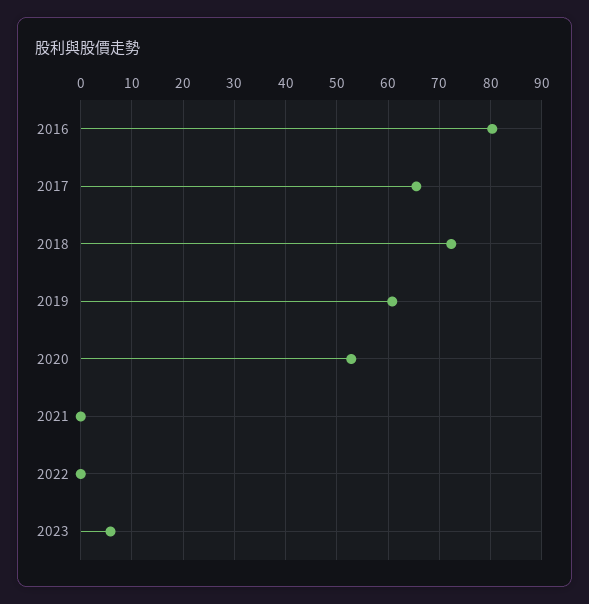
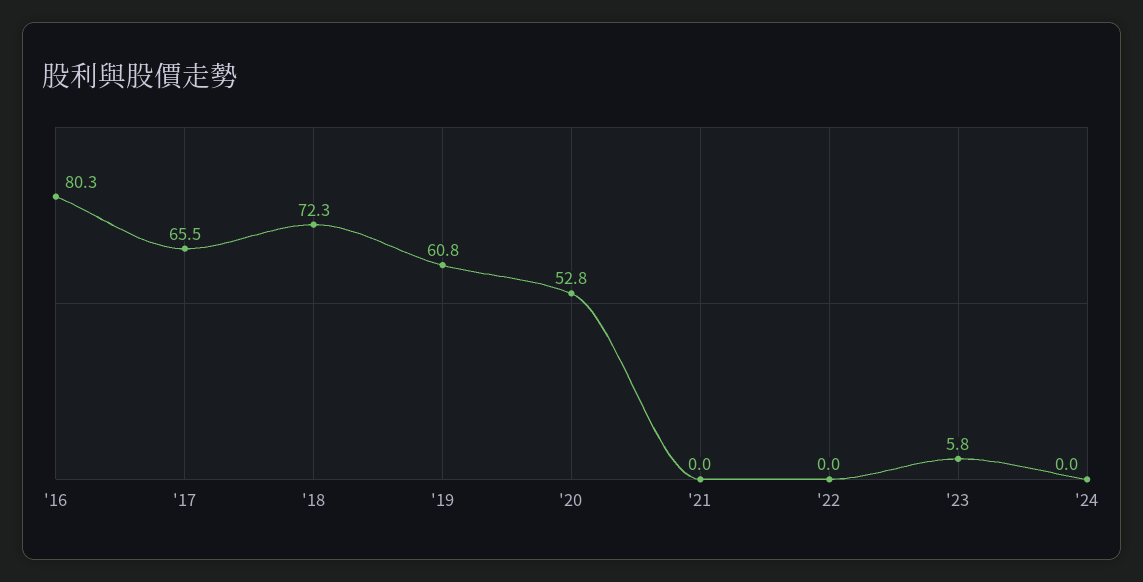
'24: none -> 0

